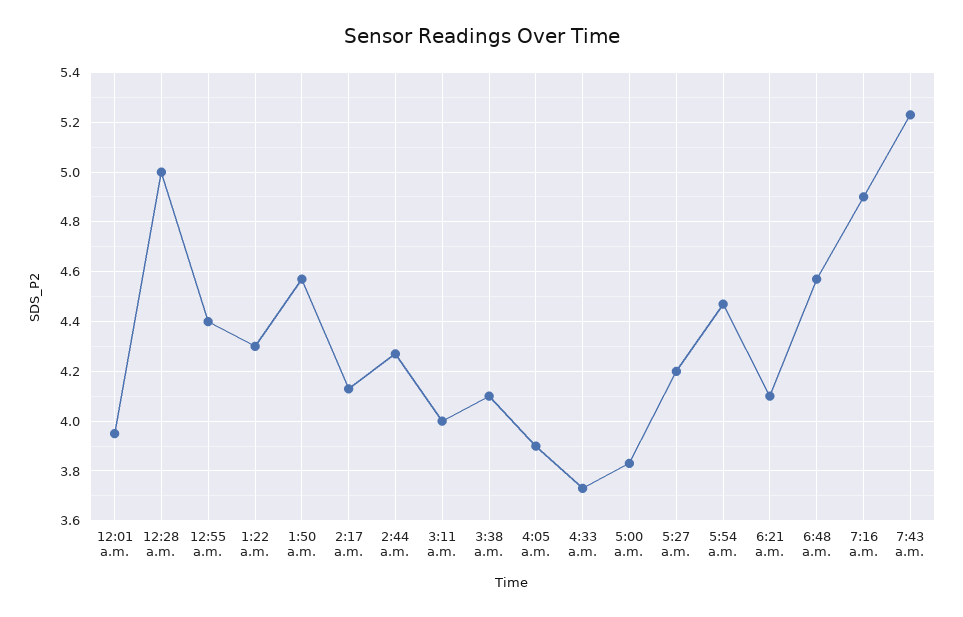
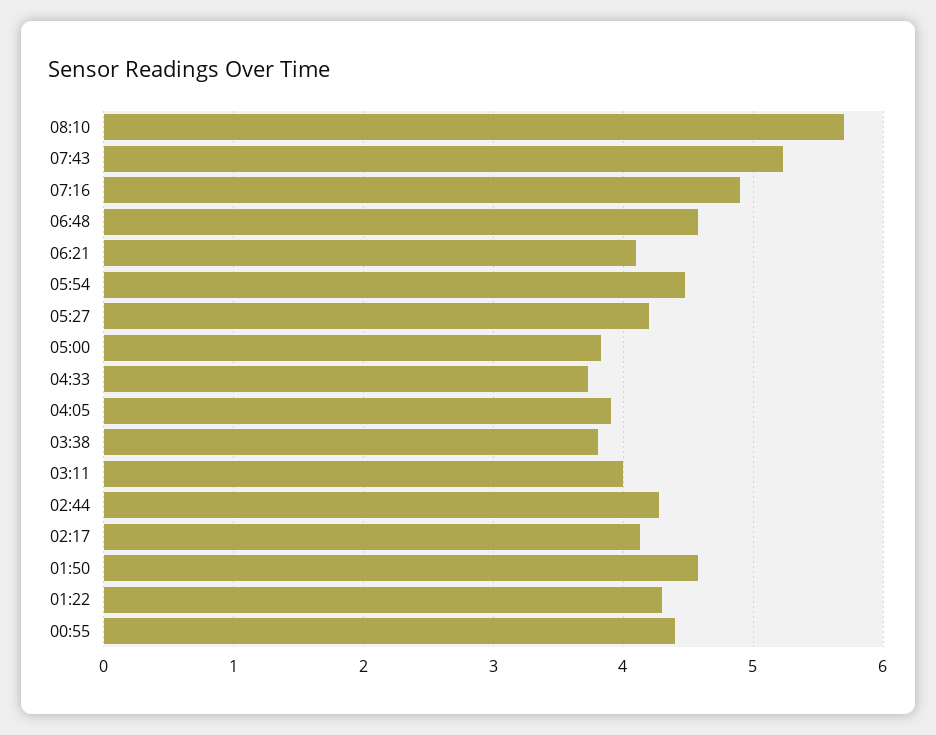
12:01 a.m.: 3.95 -> none
12:28 a.m.: 5 -> none
3:38 a.m.: 4.1 -> 3.8
08:10: none -> 5.7

